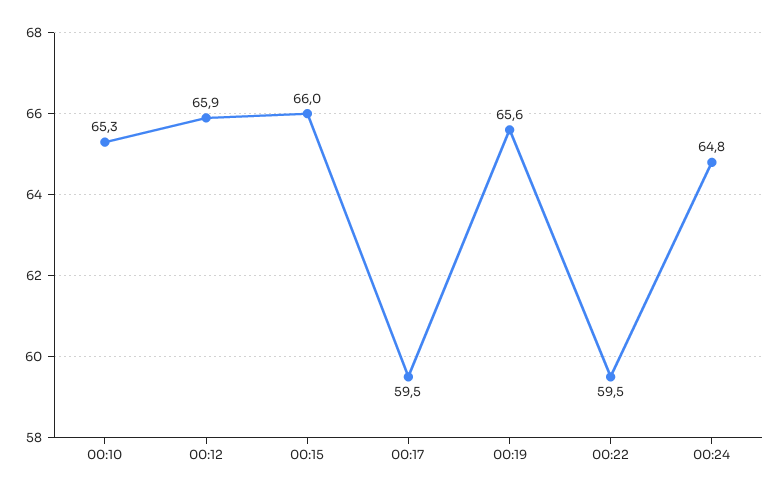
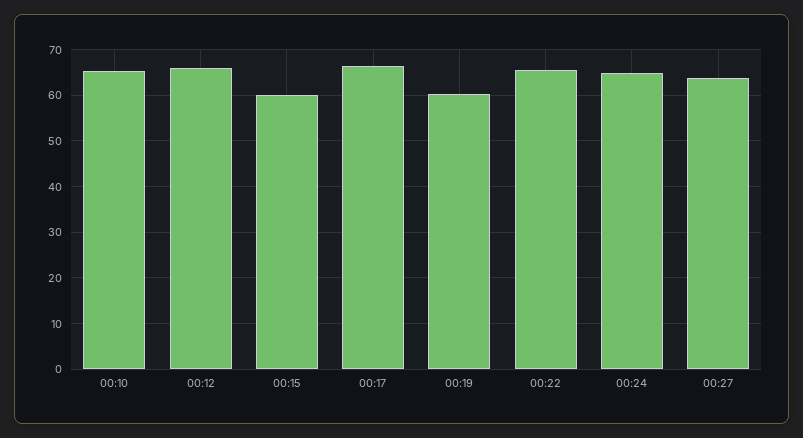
00:15: 66 -> 60
00:17: 59.5 -> 66
00:19: 65.6 -> 60
00:22: 59.5 -> 66
00:27: none -> 64

